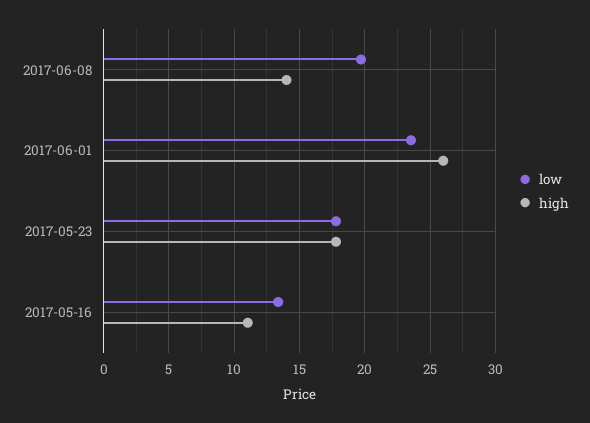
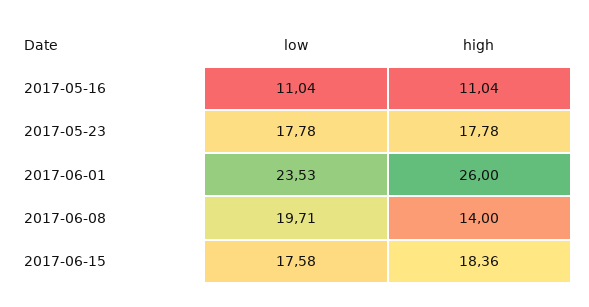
low, 2017-05-16: 13.5 -> 11.04
low, 2017-06-15: none -> 17.58
high, 2017-06-15: none -> 18.36

